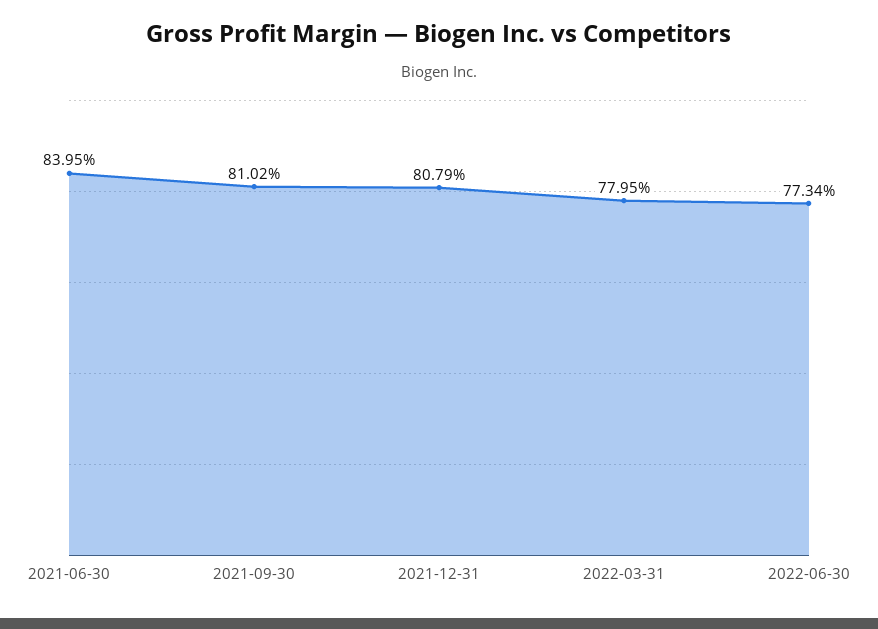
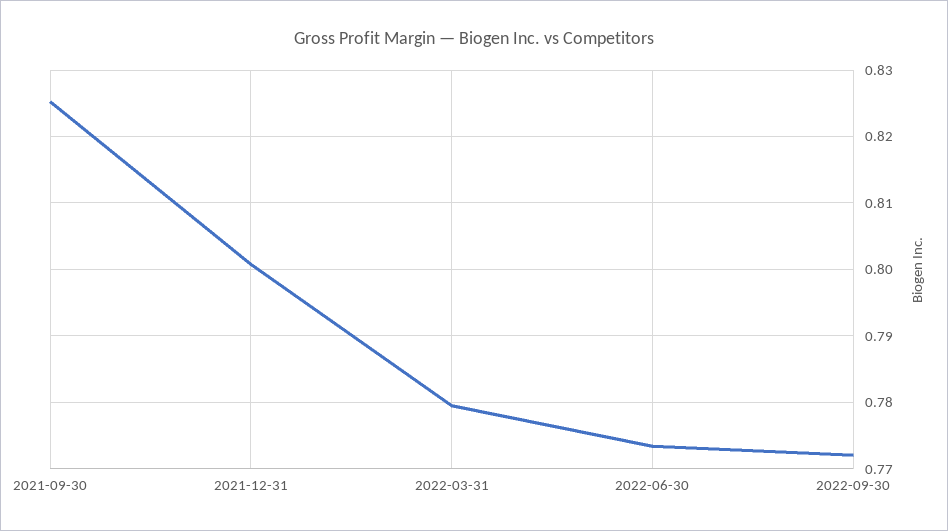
2021-06-30: 0.8395 -> none
2021-09-30: 0.8102 -> 0.825
2021-12-31: 0.8079 -> 0.801
2022-09-30: none -> 0.772

